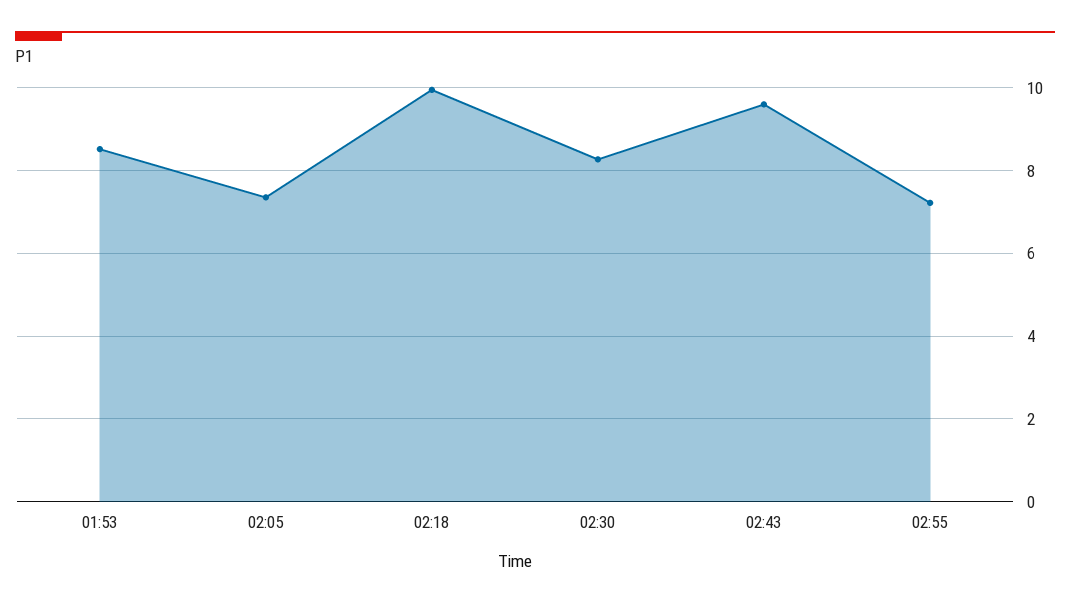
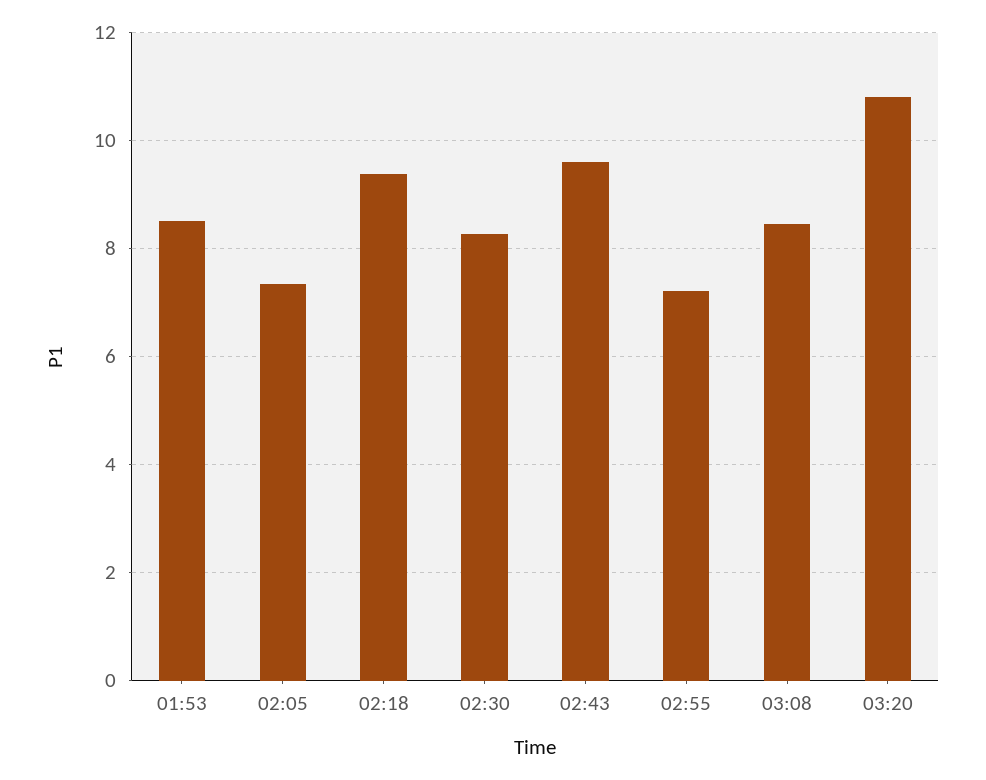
02:18: 10 -> 9.4
03:08: none -> 8.4
03:20: none -> 10.8

